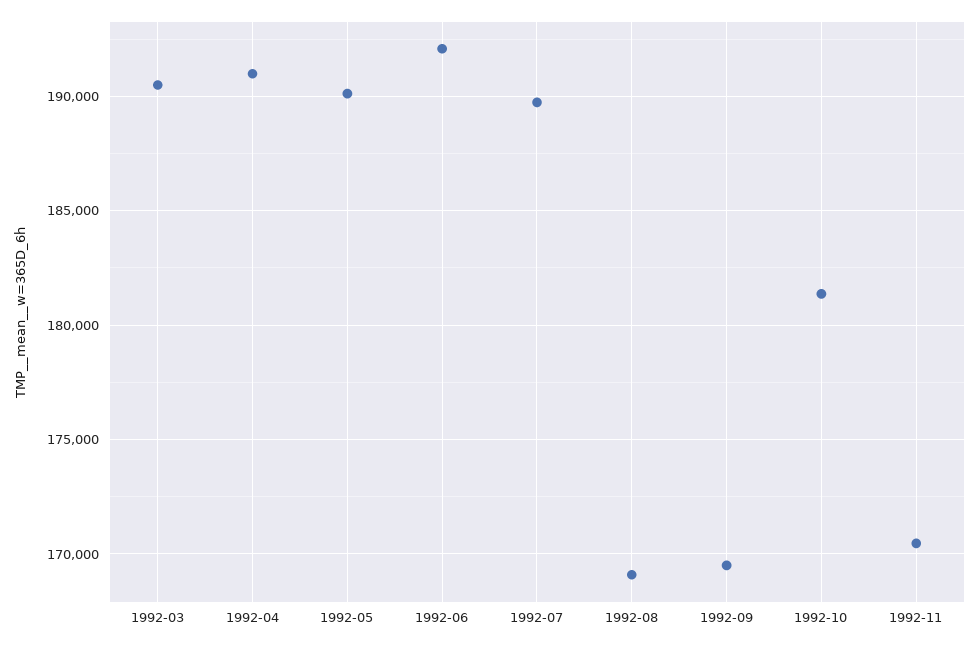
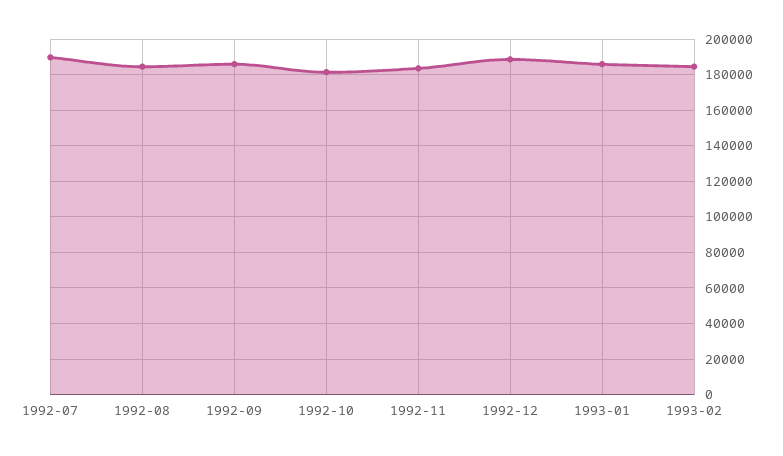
1992-03: 190500 -> none
1992-04: 191000 -> none
1992-05: 190000 -> none
1992-06: 192000 -> none
1992-08: 169000 -> 185000
1992-09: 169500 -> 185000
1992-11: 170500 -> 185000
1992-12: none -> 190000
1993-01: none -> 185000
1993-02: none -> 185000

